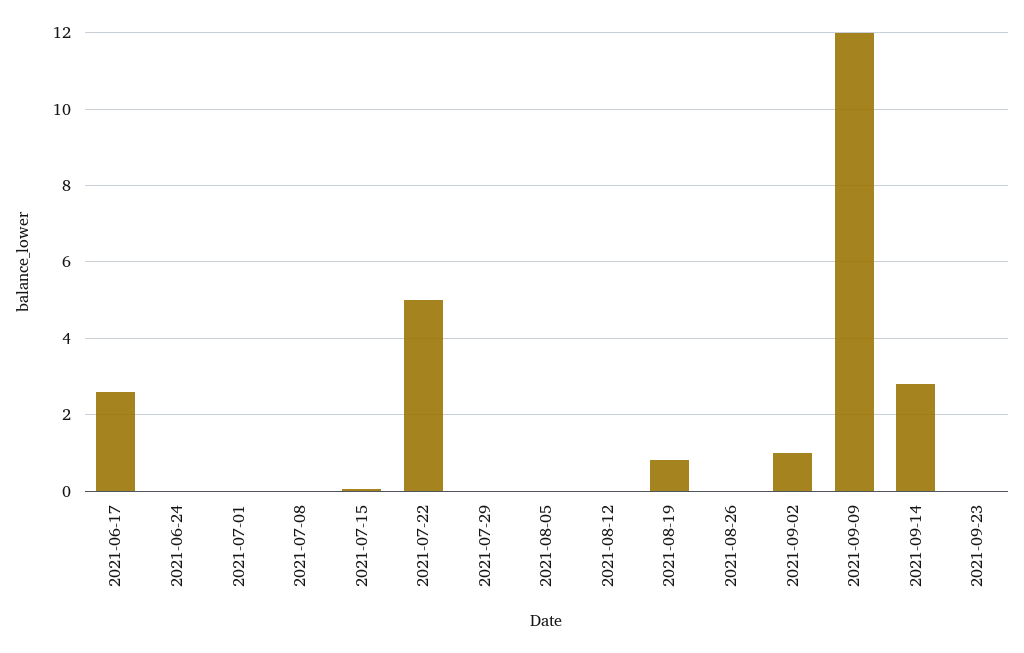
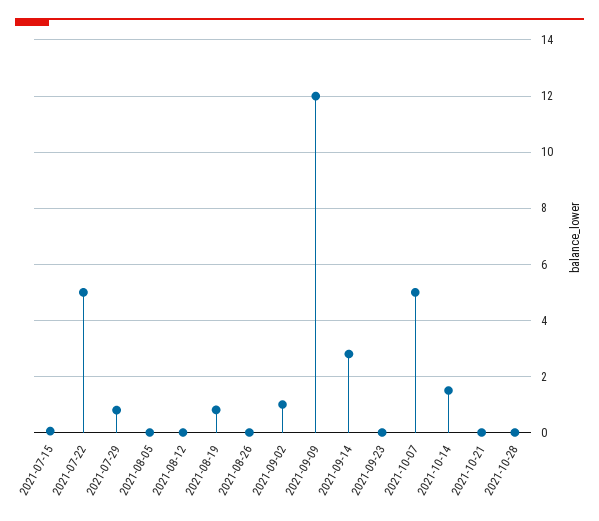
2021-06-17: 2.6 -> none
2021-06-24: 0 -> none
2021-07-01: 0 -> none
2021-07-08: 0 -> none
2021-07-29: 0 -> 0.75
2021-10-07: none -> 5
2021-10-14: none -> 1.5
2021-10-21: none -> 0
2021-10-28: none -> 0

